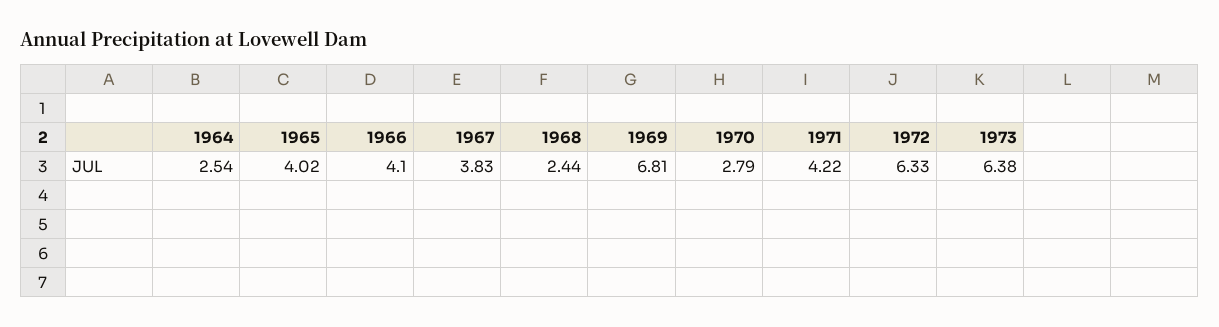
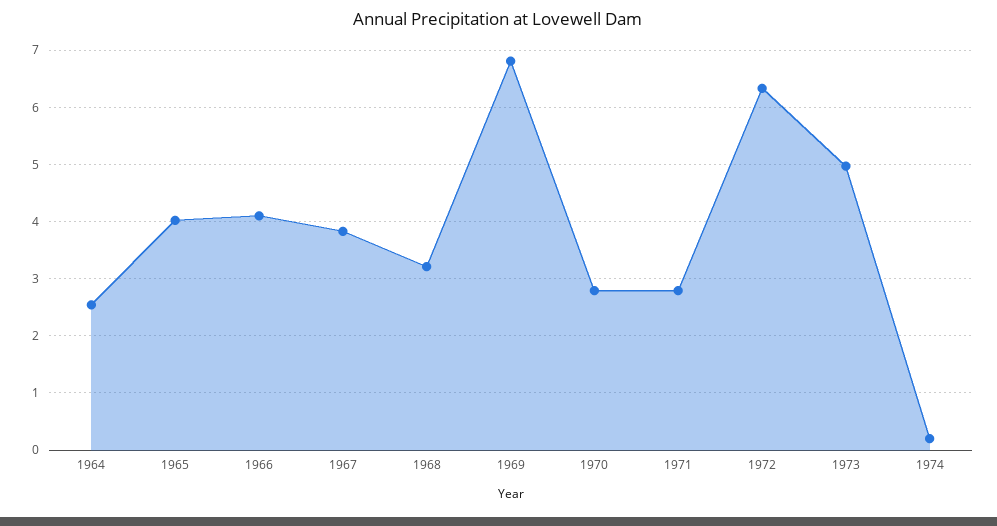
1968: 2.44 -> 3.2
1971: 4.22 -> 2.8
1973: 6.38 -> 5
1974: none -> 0.2

